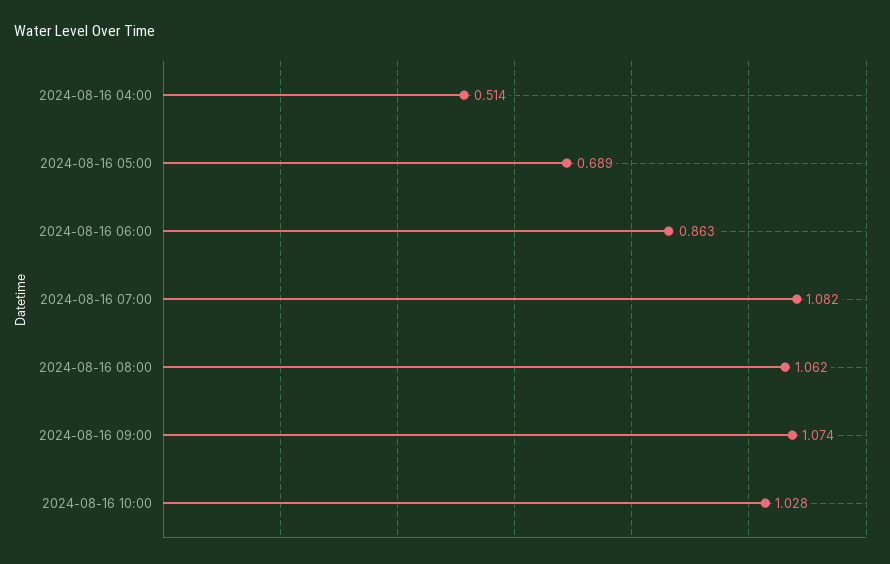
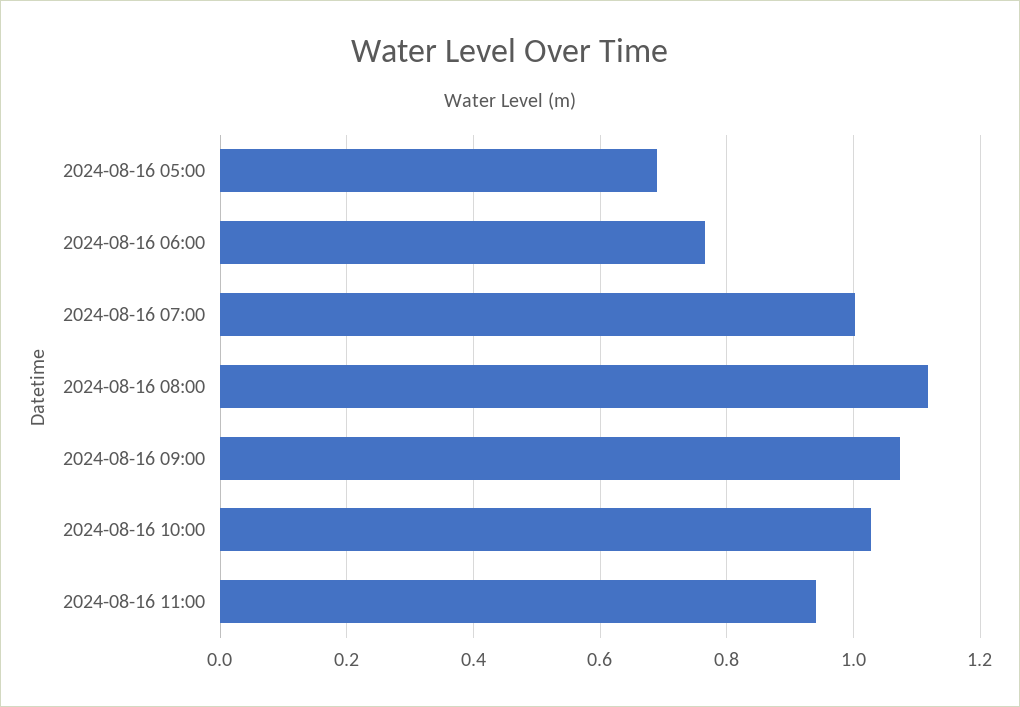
2024-08-16 04:00: 0.514 -> none
2024-08-16 06:00: 0.863 -> 0.76
2024-08-16 07:00: 1.082 -> 1
2024-08-16 08:00: 1.062 -> 1.12
2024-08-16 11:00: none -> 0.94

